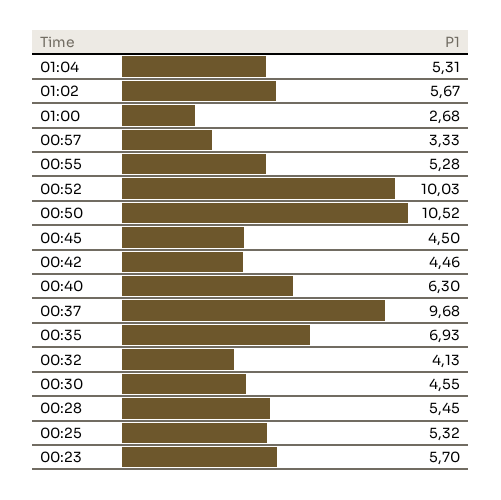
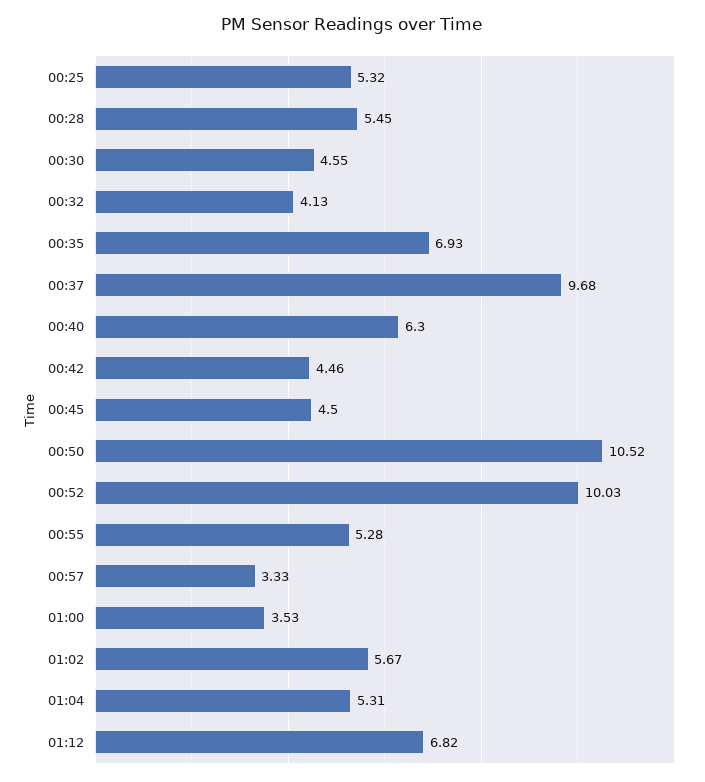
01:00: 2.68 -> 3.53
00:23: 5.7 -> none
01:12: none -> 6.82

